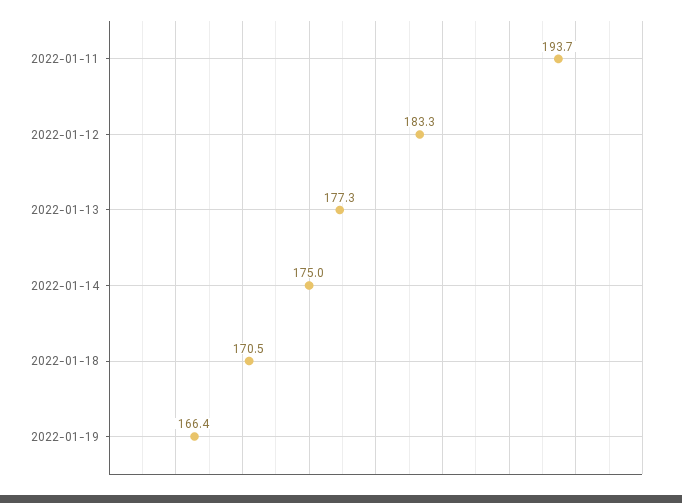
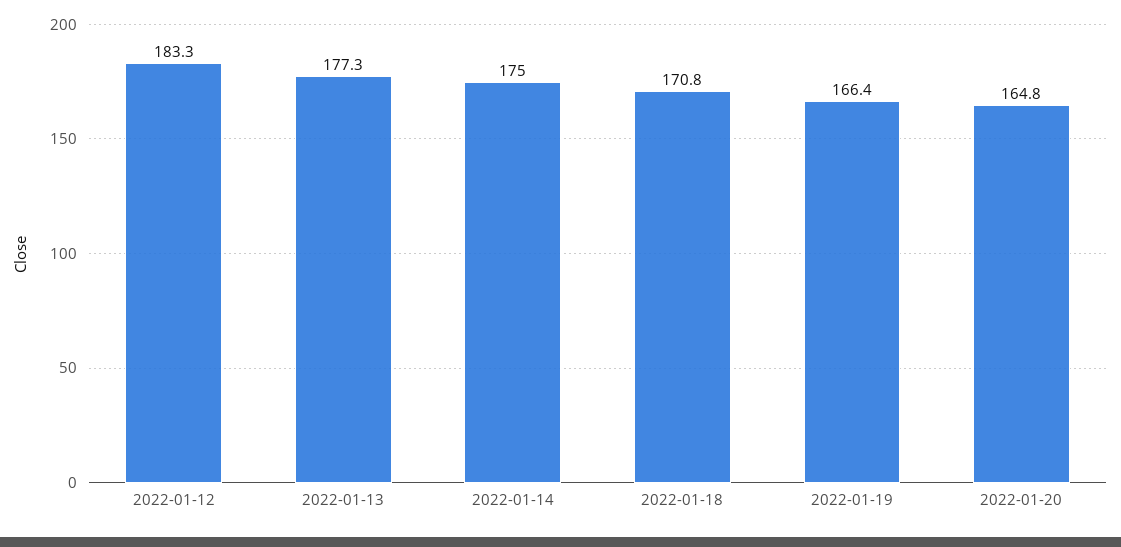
2022-01-11: 193.7 -> none
2022-01-18: 170.5 -> 170.8
2022-01-20: none -> 164.8

